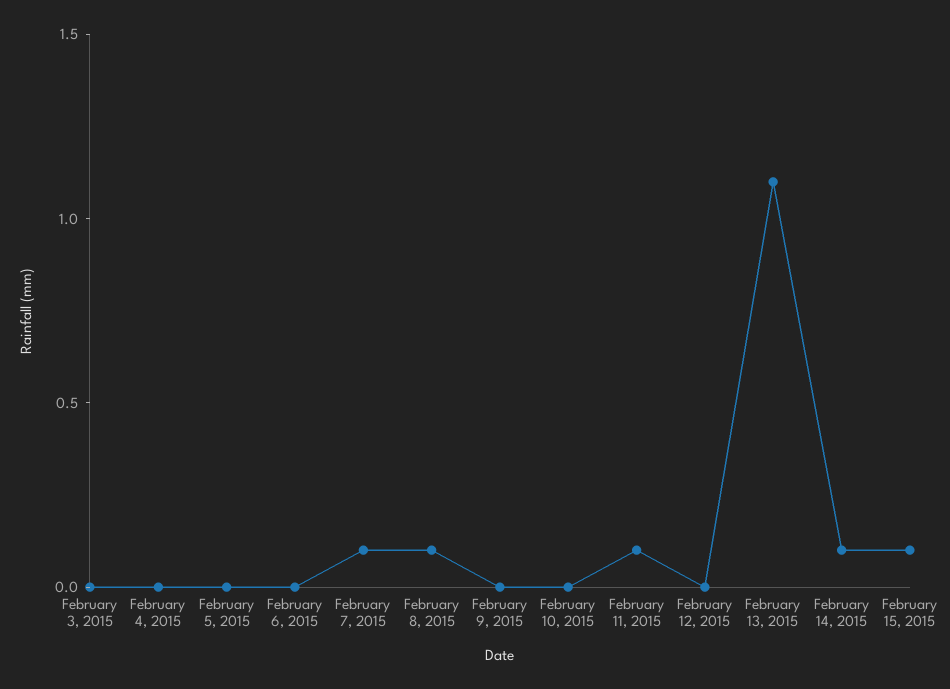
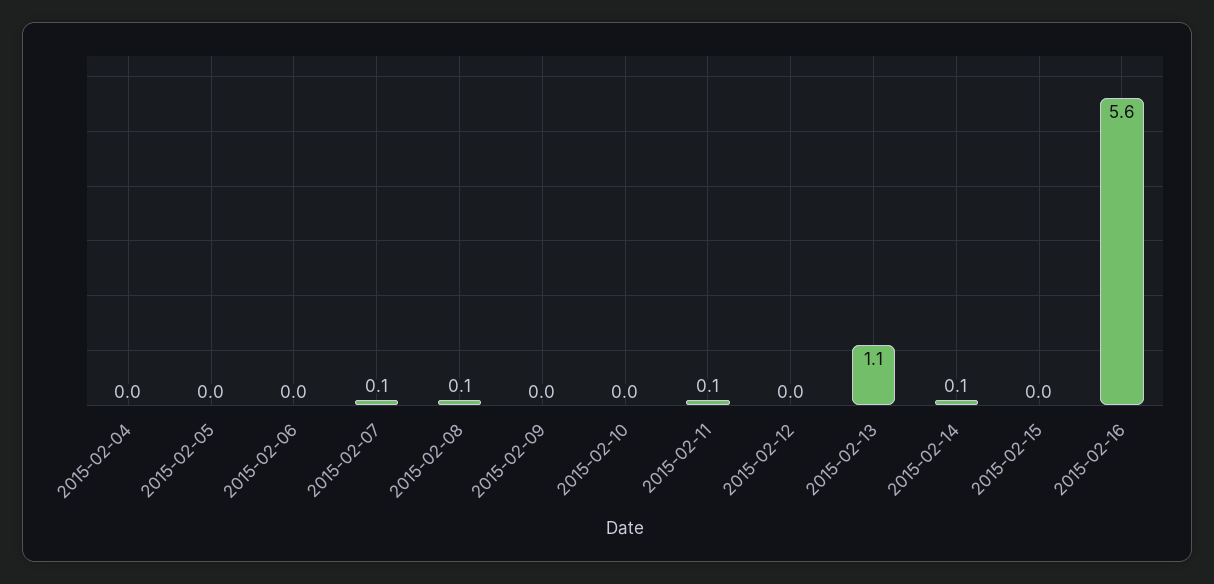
February 3, 2015: 0 -> none
February 15, 2015: 0.1 -> 0
2015-02-16: none -> 5.6

